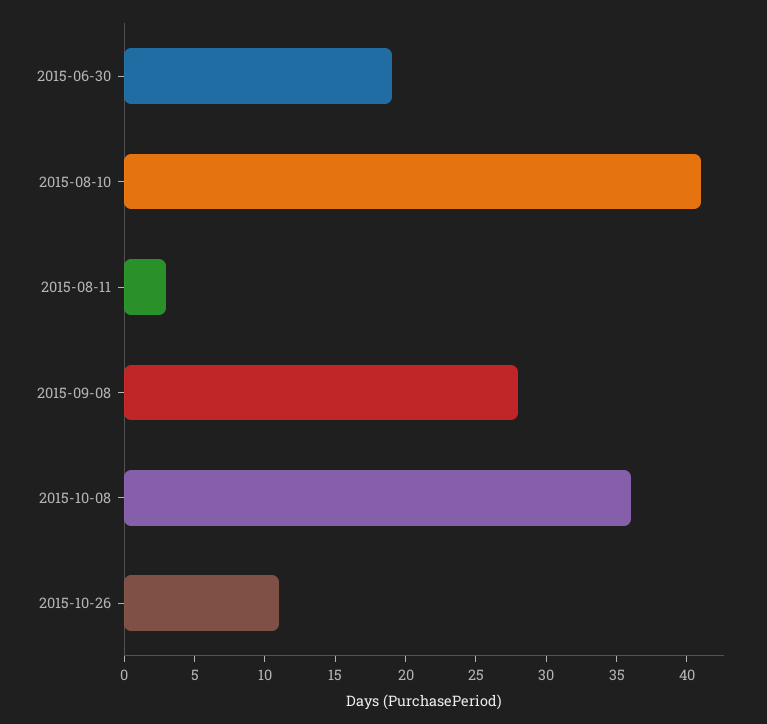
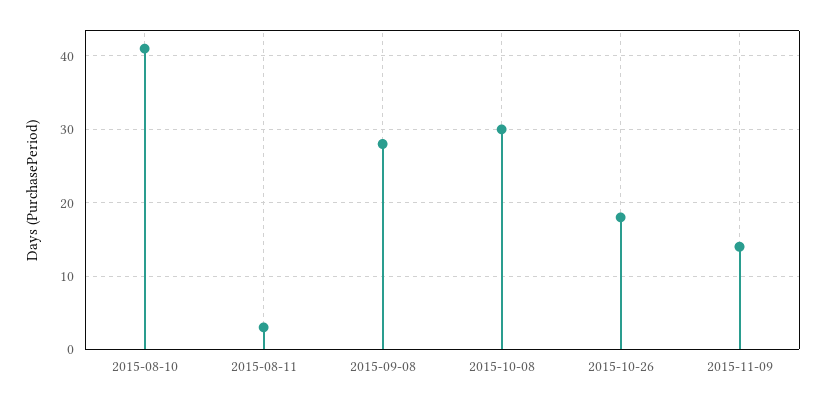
2015-06-30: 19 -> none
2015-10-08: 36 -> 30
2015-10-26: 11 -> 18
2015-11-09: none -> 14

